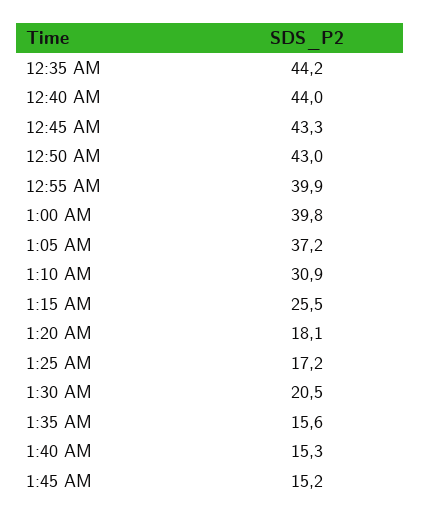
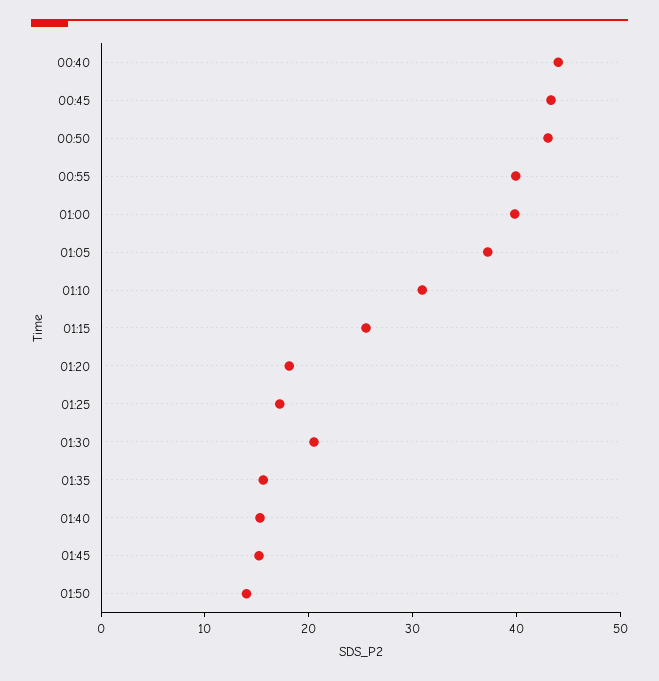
12:35 AM: 44.2 -> none
01:50: none -> 14

